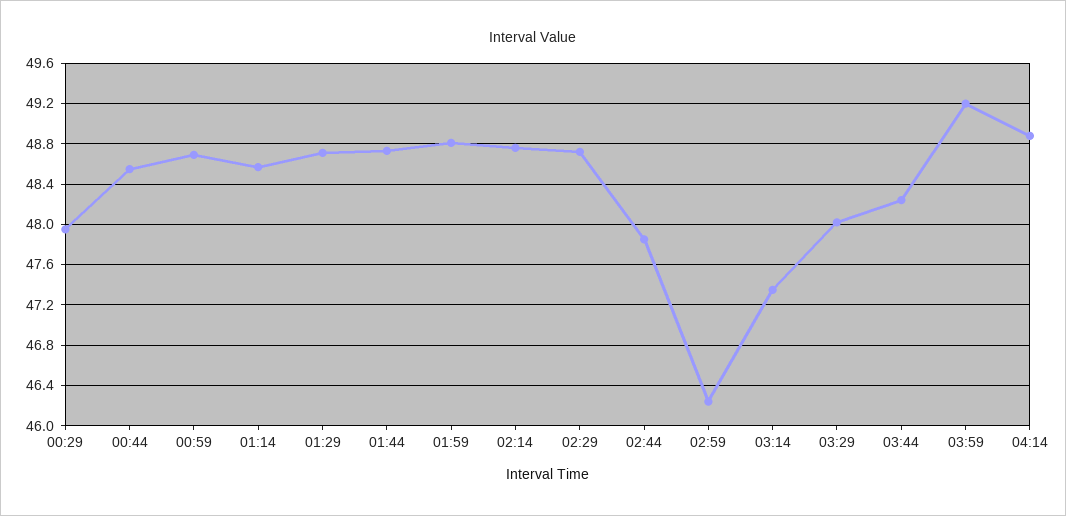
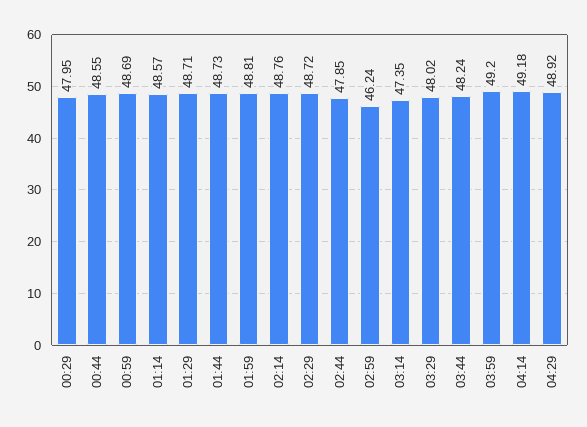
04:14: 48.9 -> 49.18
04:29: none -> 48.92

